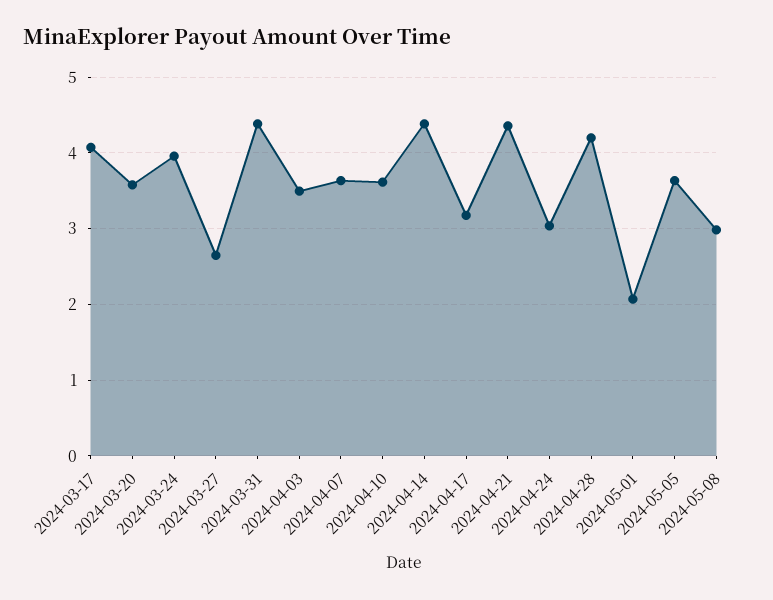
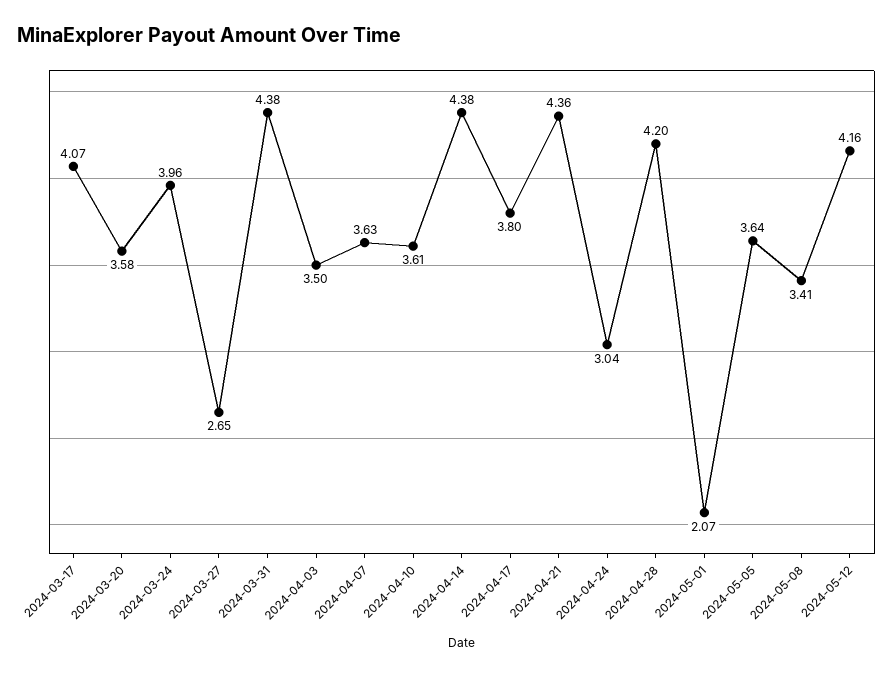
2024-04-17: 3.2 -> 3.8
2024-05-08: 3 -> 3.41
2024-05-12: none -> 4.16

